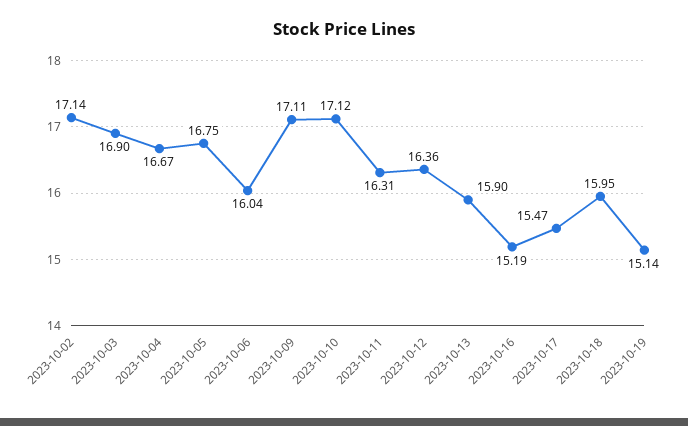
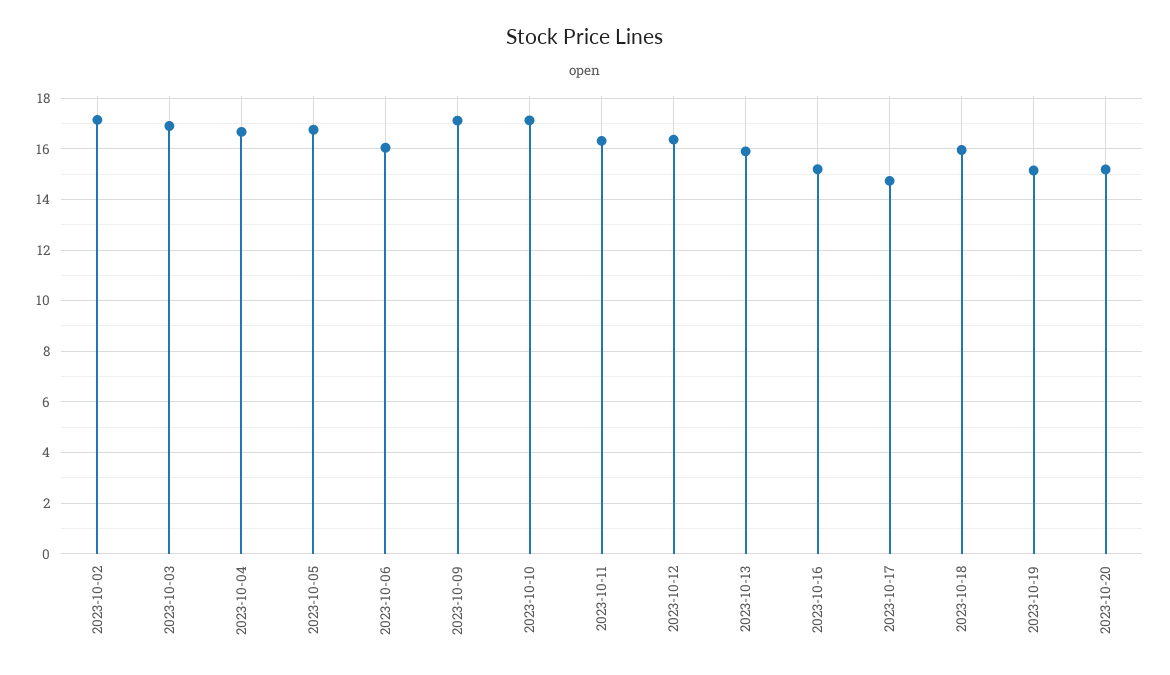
2023-10-17: 15.47 -> 14.75
2023-10-20: none -> 15.25

